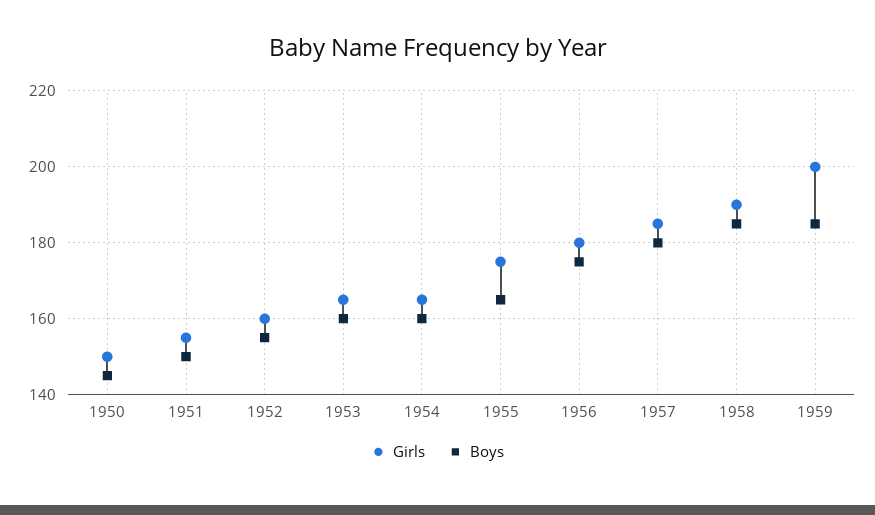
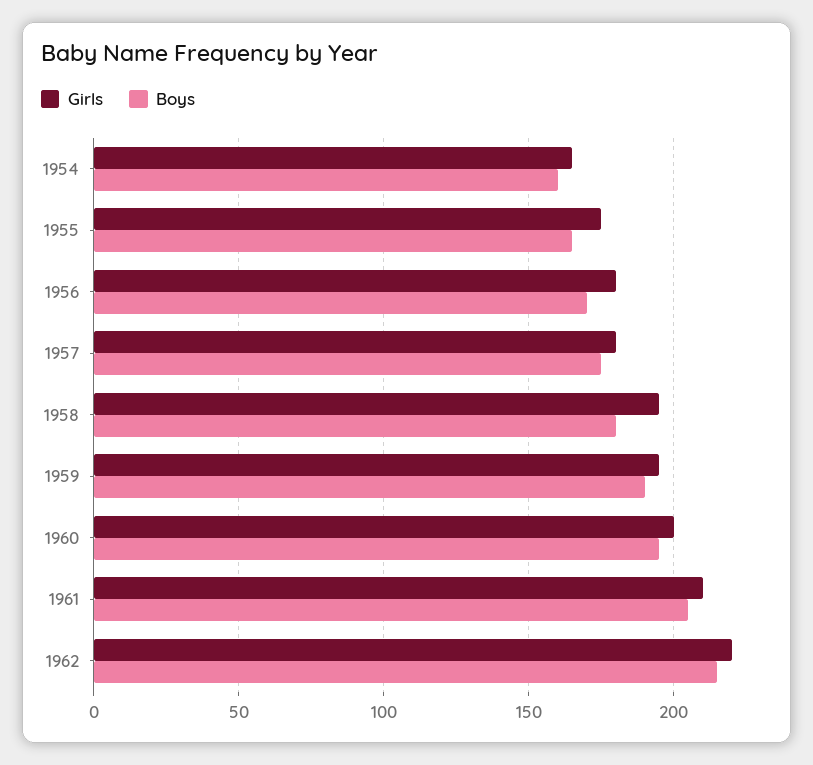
Girls, 1950: 150 -> none
Boys, 1950: 145 -> none
Girls, 1951: 155 -> none
Boys, 1951: 150 -> none
Girls, 1952: 160 -> none
Boys, 1952: 155 -> none
Girls, 1953: 165 -> none
Boys, 1953: 160 -> none
Boys, 1956: 175 -> 170
Girls, 1957: 185 -> 180
Boys, 1957: 180 -> 175
Girls, 1958: 190 -> 195
Boys, 1958: 185 -> 180
Girls, 1959: 200 -> 195
Boys, 1959: 185 -> 190
Girls, 1960: none -> 200
Boys, 1960: none -> 195
Girls, 1961: none -> 210
Boys, 1961: none -> 205
Girls, 1962: none -> 220
Boys, 1962: none -> 215

